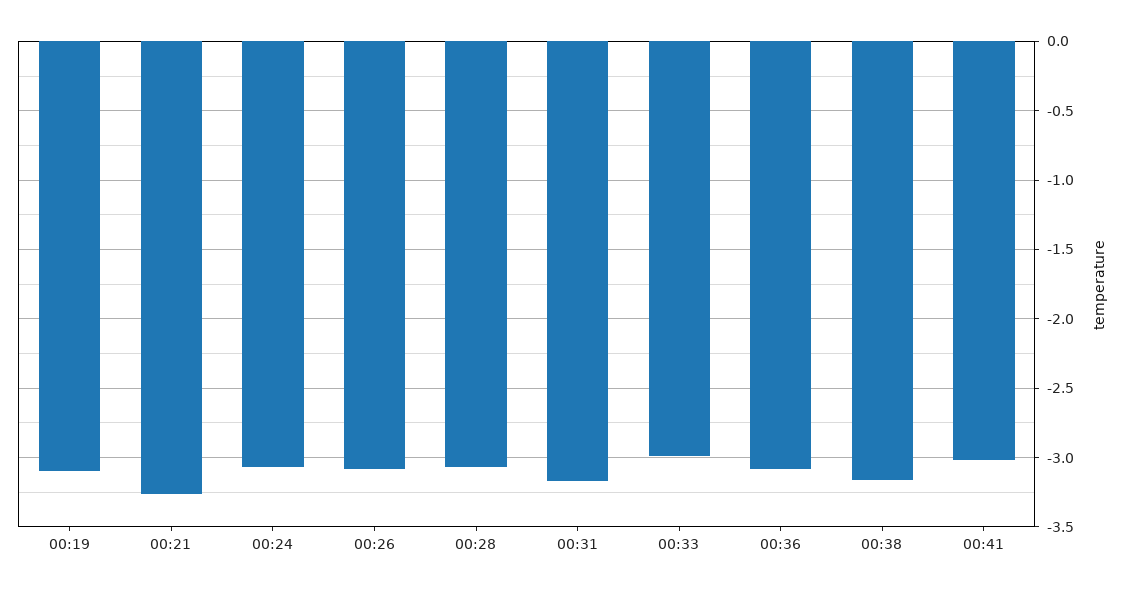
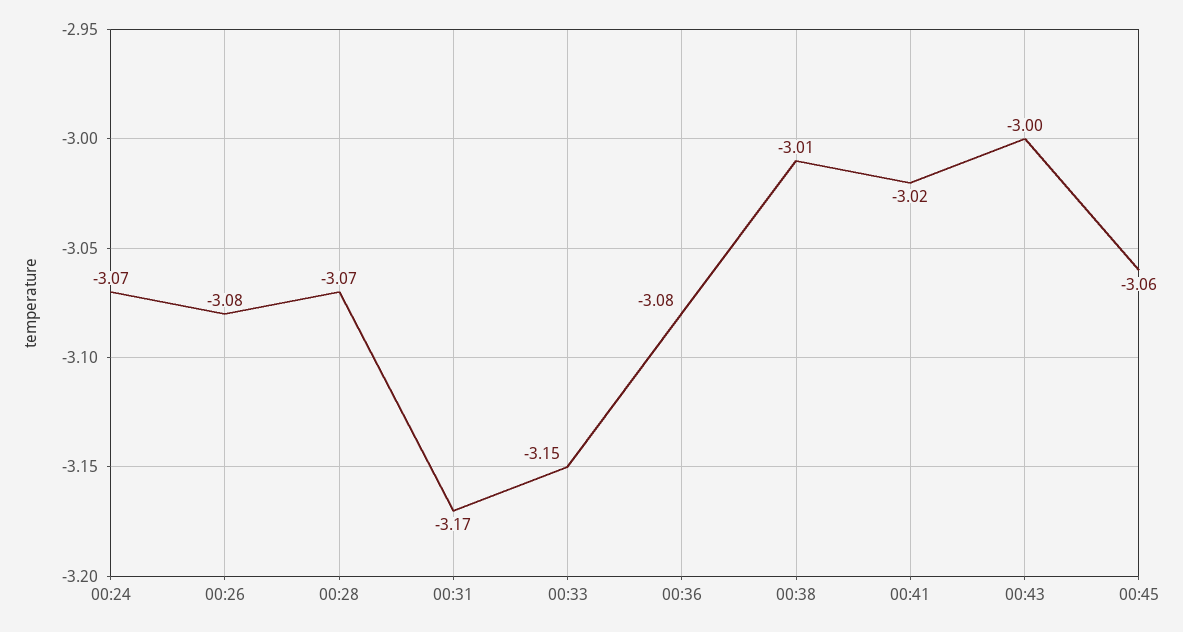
00:19: -3.1 -> none
00:21: -3.25 -> none
00:33: -3 -> -3.15
00:38: -3.15 -> -3.01
00:43: none -> -3
00:45: none -> -3.06

